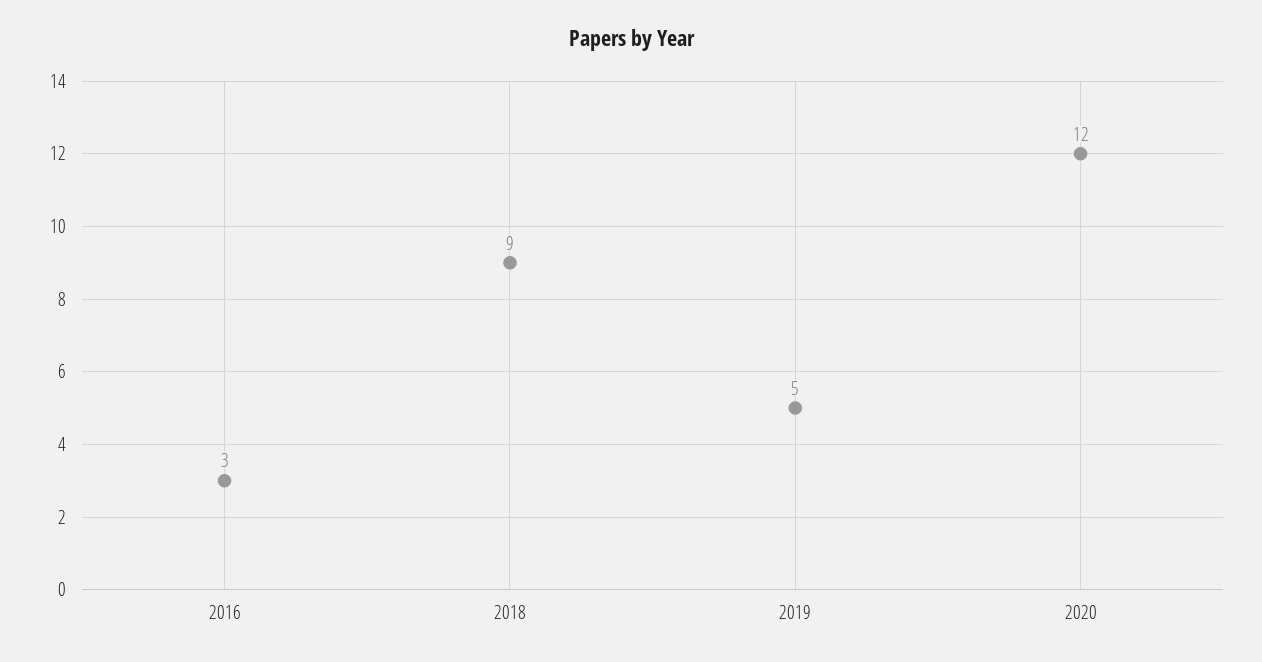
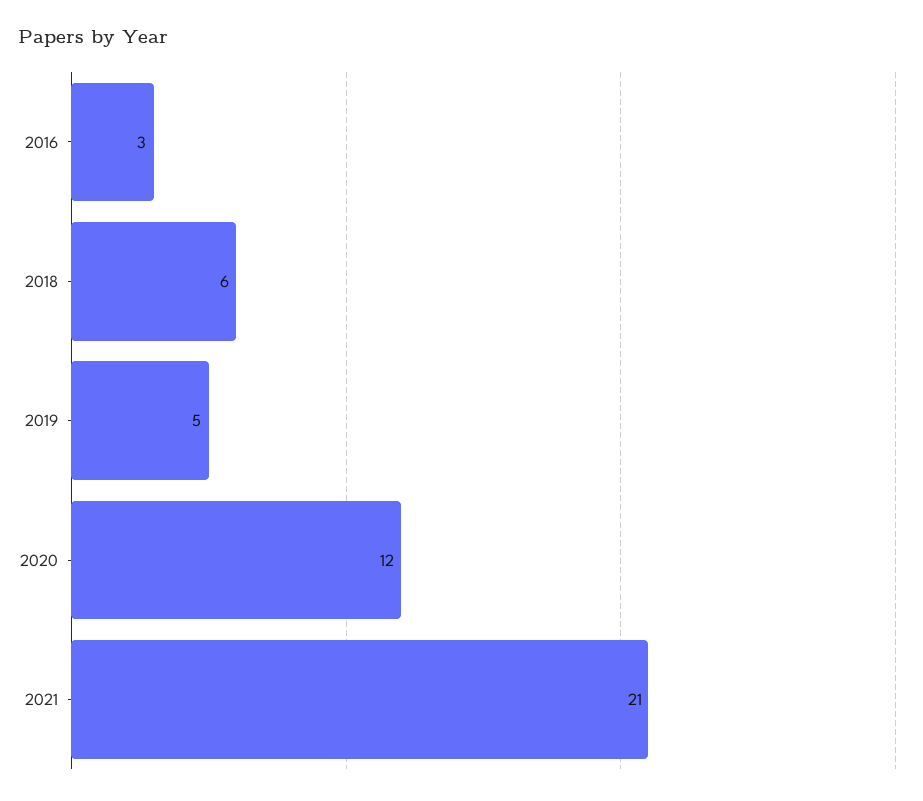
2018: 9 -> 6
2021: none -> 21

